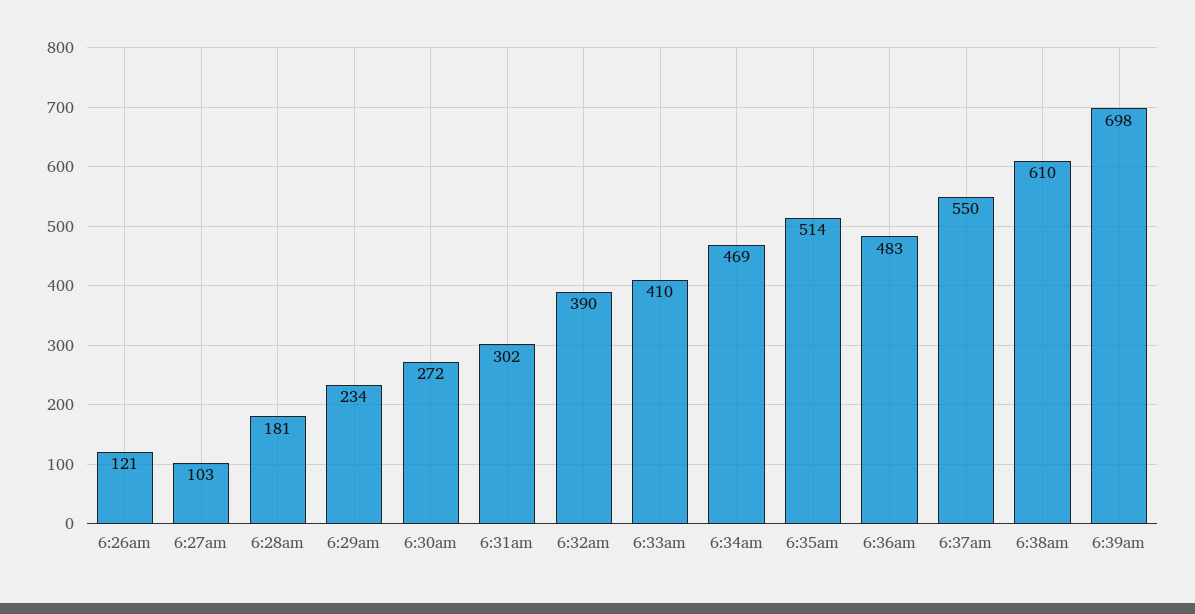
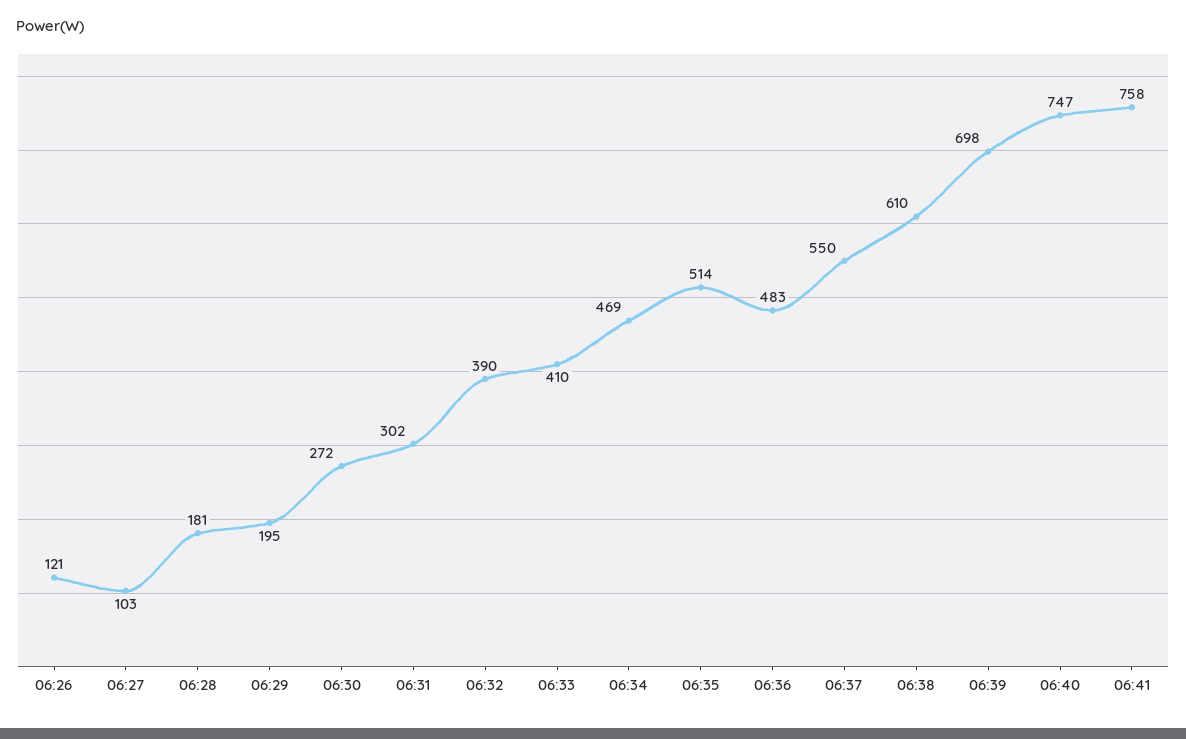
6:29am: 234 -> 195
06:40: none -> 747
06:41: none -> 758

